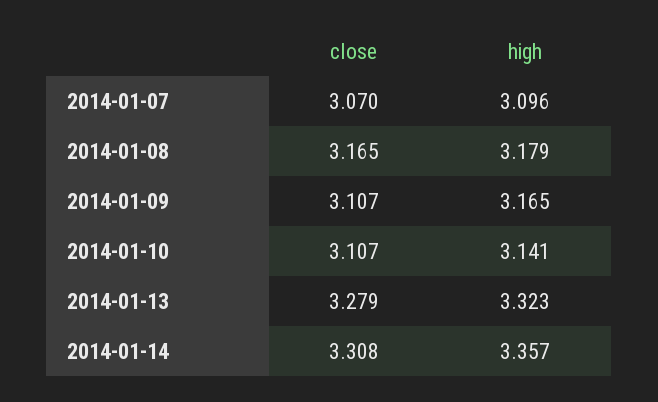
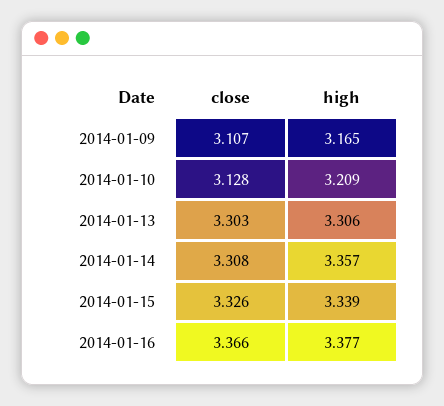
close, 2014-01-07: 3.07 -> none
high, 2014-01-07: 3.096 -> none
close, 2014-01-08: 3.165 -> none
high, 2014-01-08: 3.179 -> none
close, 2014-01-10: 3.107 -> 3.128
high, 2014-01-10: 3.141 -> 3.209
close, 2014-01-13: 3.279 -> 3.303
high, 2014-01-13: 3.323 -> 3.306
close, 2014-01-15: none -> 3.326
high, 2014-01-15: none -> 3.339
close, 2014-01-16: none -> 3.366
high, 2014-01-16: none -> 3.377

